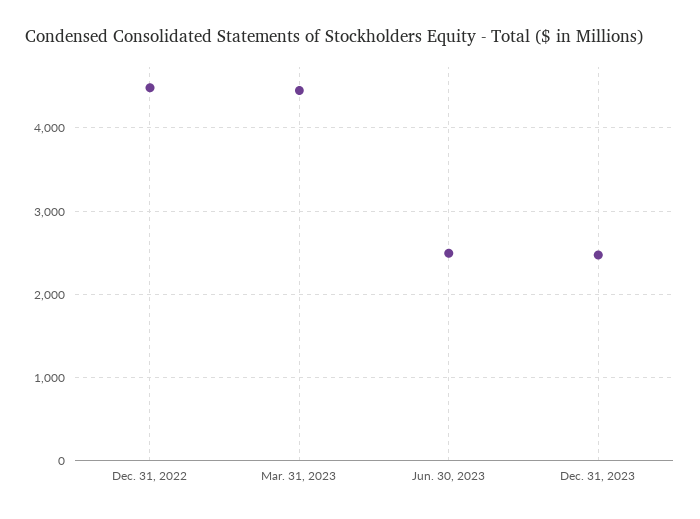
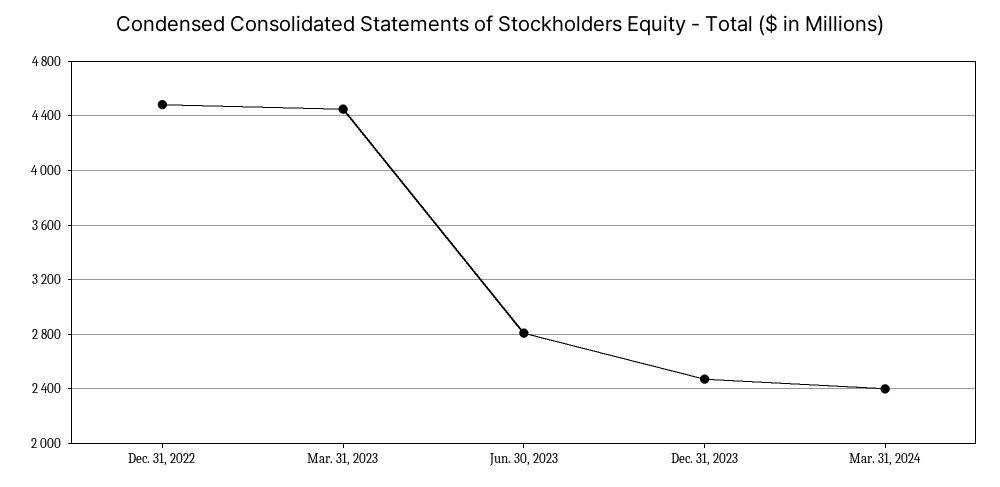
Jun. 30, 2023: 2500 -> 2800
Mar. 31, 2024: none -> 2400

